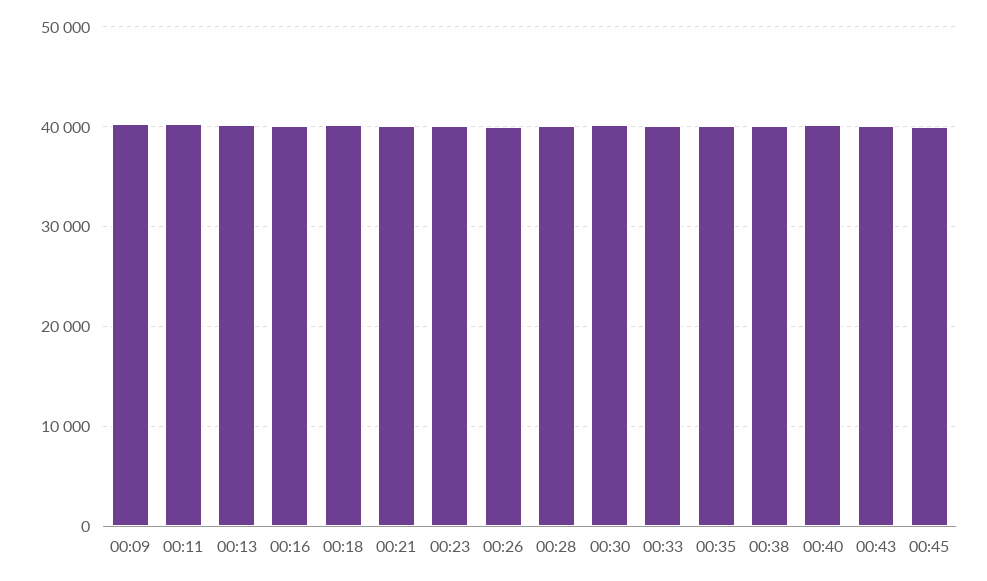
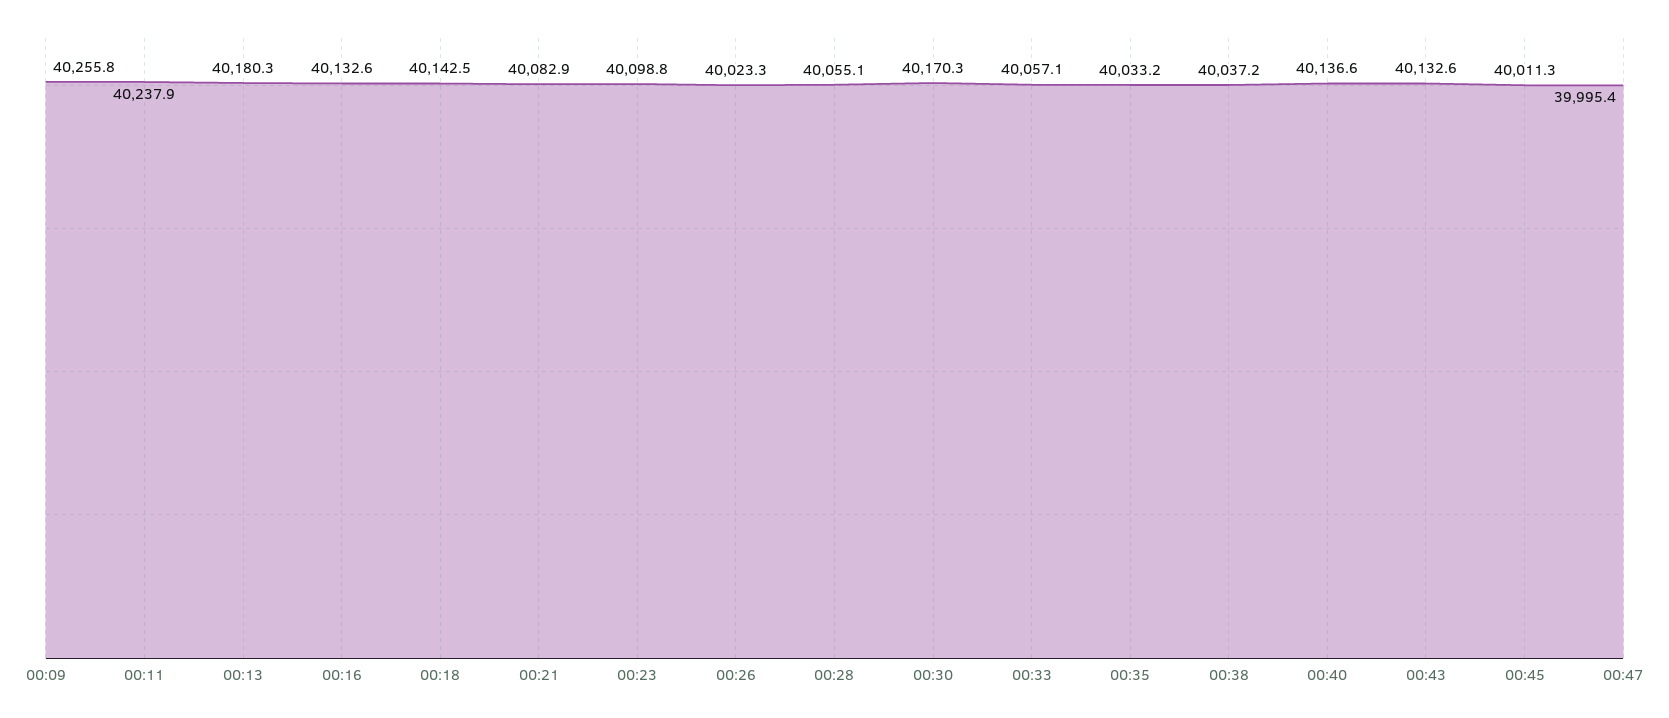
00:47: none -> 39995.4

